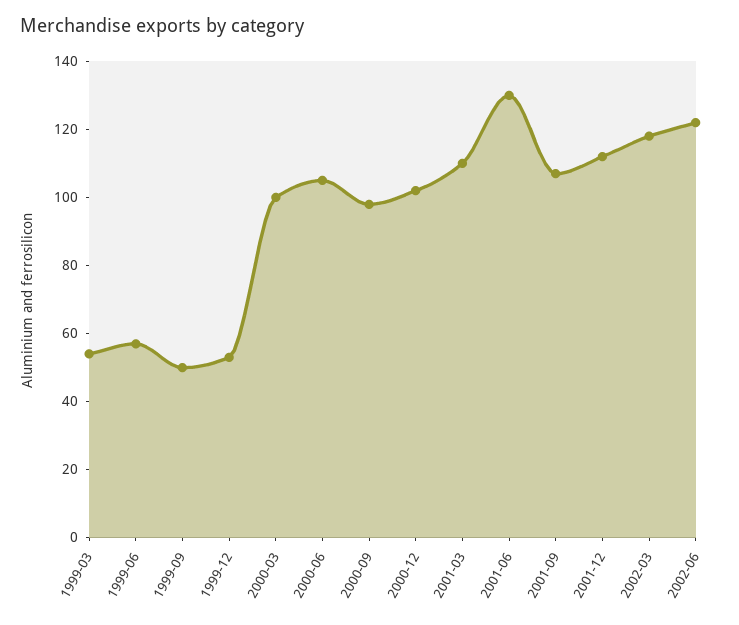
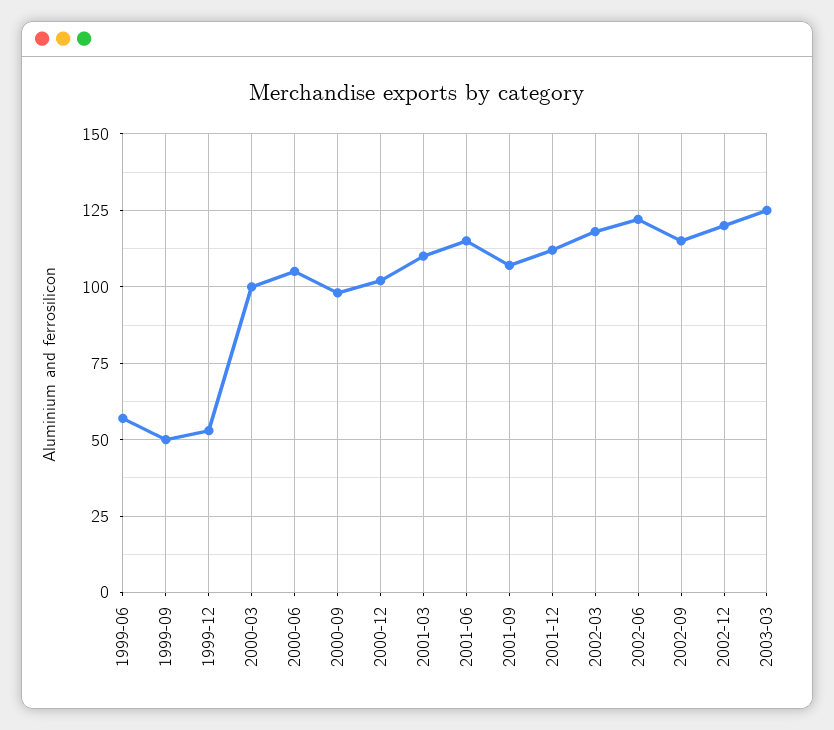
1999-03: 55 -> none
2001-06: 130 -> 115
2002-09: none -> 115
2002-12: none -> 120
2003-03: none -> 125

